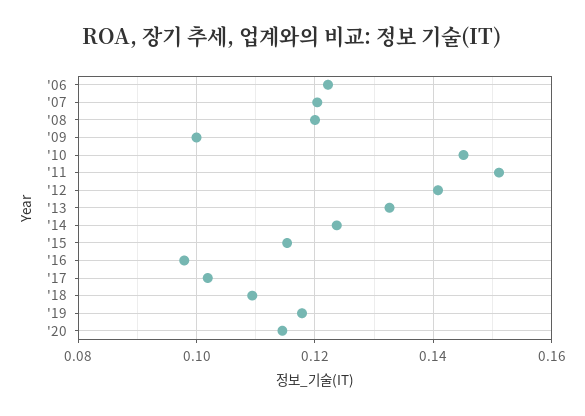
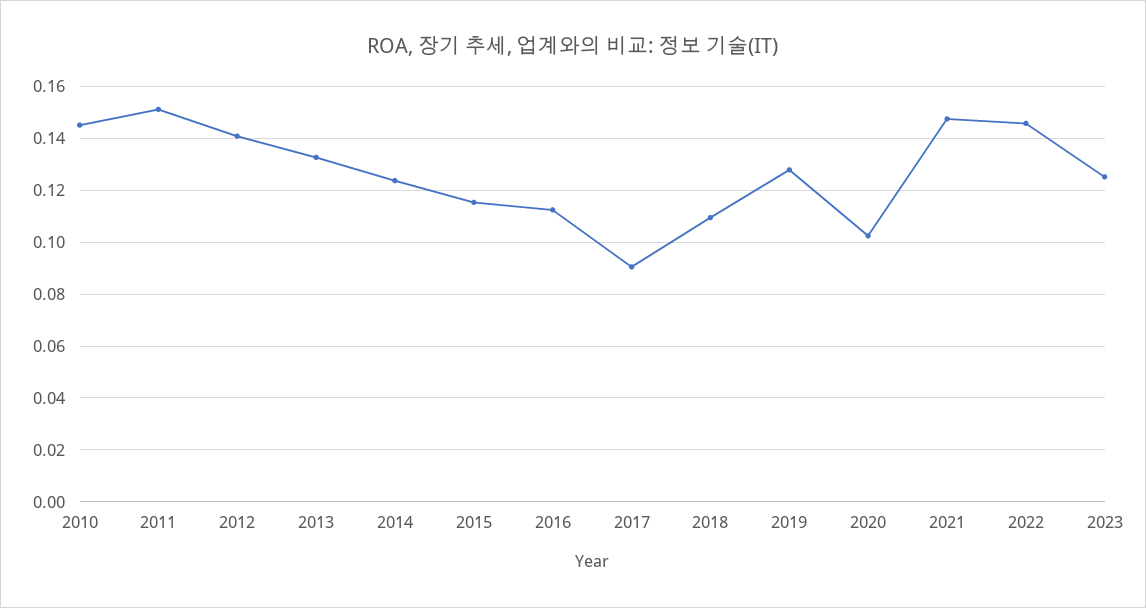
'06: 0.122 -> none
'07: 0.12 -> none
'08: 0.12 -> none
'09: 0.1 -> none
'16: 0.098 -> 0.1125
'17: 0.102 -> 0.09
'19: 0.118 -> 0.1275
'20: 0.114 -> 0.1025
2021: none -> 0.1475
2022: none -> 0.145
2023: none -> 0.125

